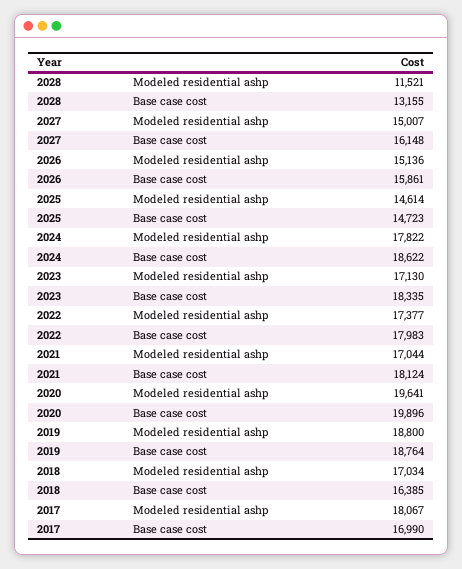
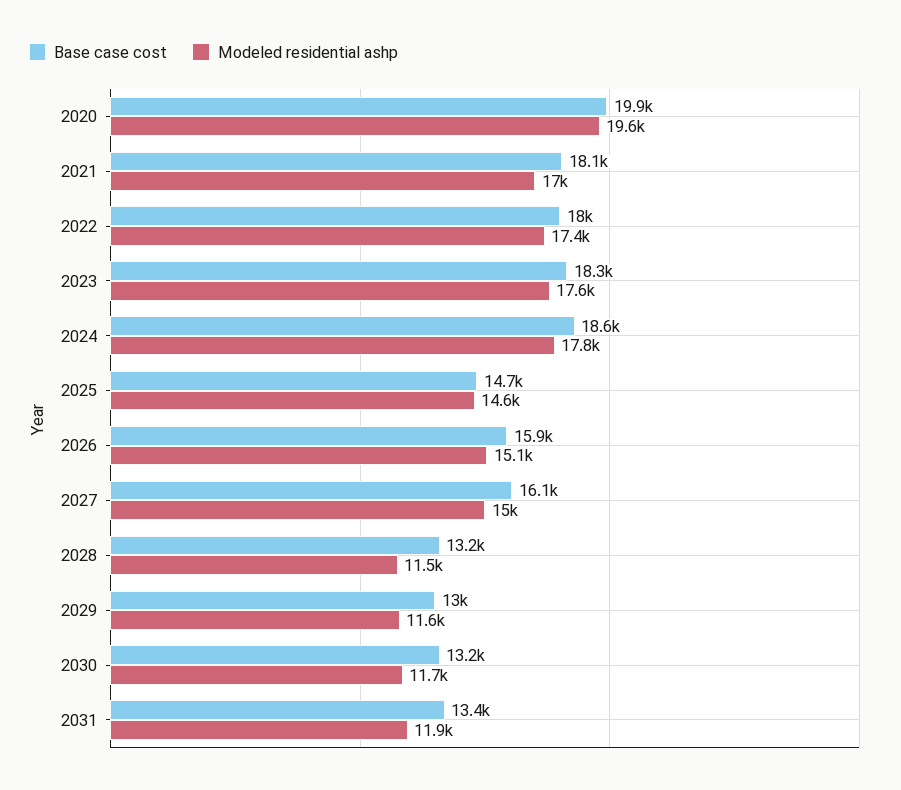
Modeled residential ashp, 2023: 17130 -> 17600
Modeled residential ashp, 2019: 18800 -> none
Base case cost, 2019: 18764 -> none
Modeled residential ashp, 2018: 17034 -> none
Base case cost, 2018: 16385 -> none
Modeled residential ashp, 2017: 18067 -> none
Base case cost, 2017: 16990 -> none
Base case cost, 2029: none -> 13000
Modeled residential ashp, 2029: none -> 11600
Base case cost, 2030: none -> 13200
Modeled residential ashp, 2030: none -> 11700
Base case cost, 2031: none -> 13400
Modeled residential ashp, 2031: none -> 11900

